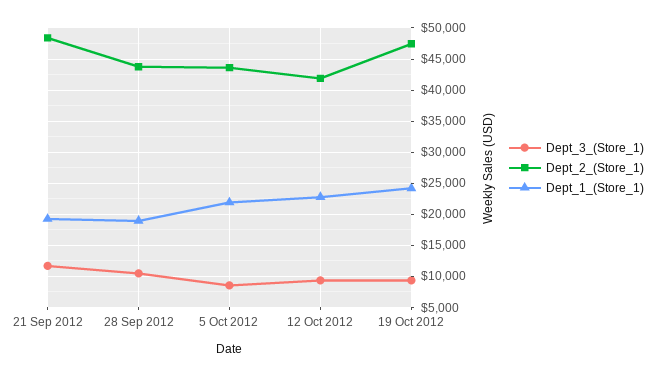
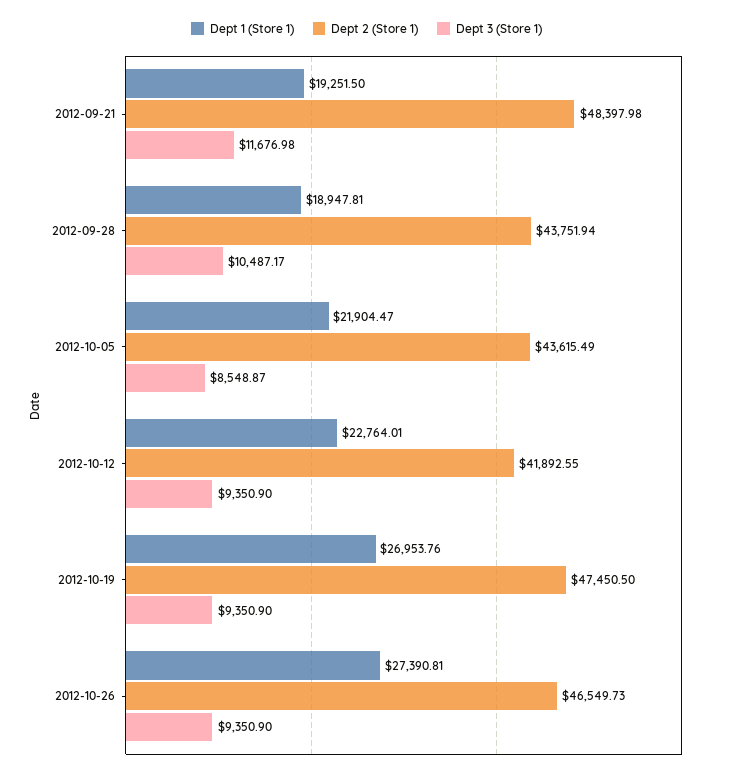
Dept_1_(Store_1), 19 Oct 2012: 24000 -> 26953.76
Dept_1_(Store_1), 2012-10-26: none -> 27390.81
Dept_2_(Store_1), 2012-10-26: none -> 46549.73
Dept_3_(Store_1), 2012-10-26: none -> 9350.9

